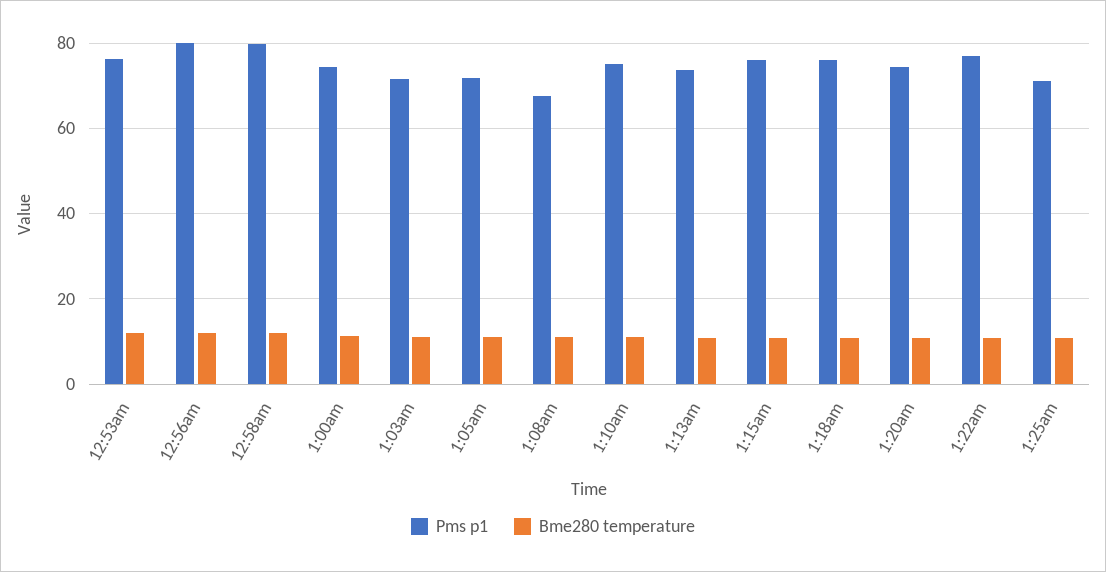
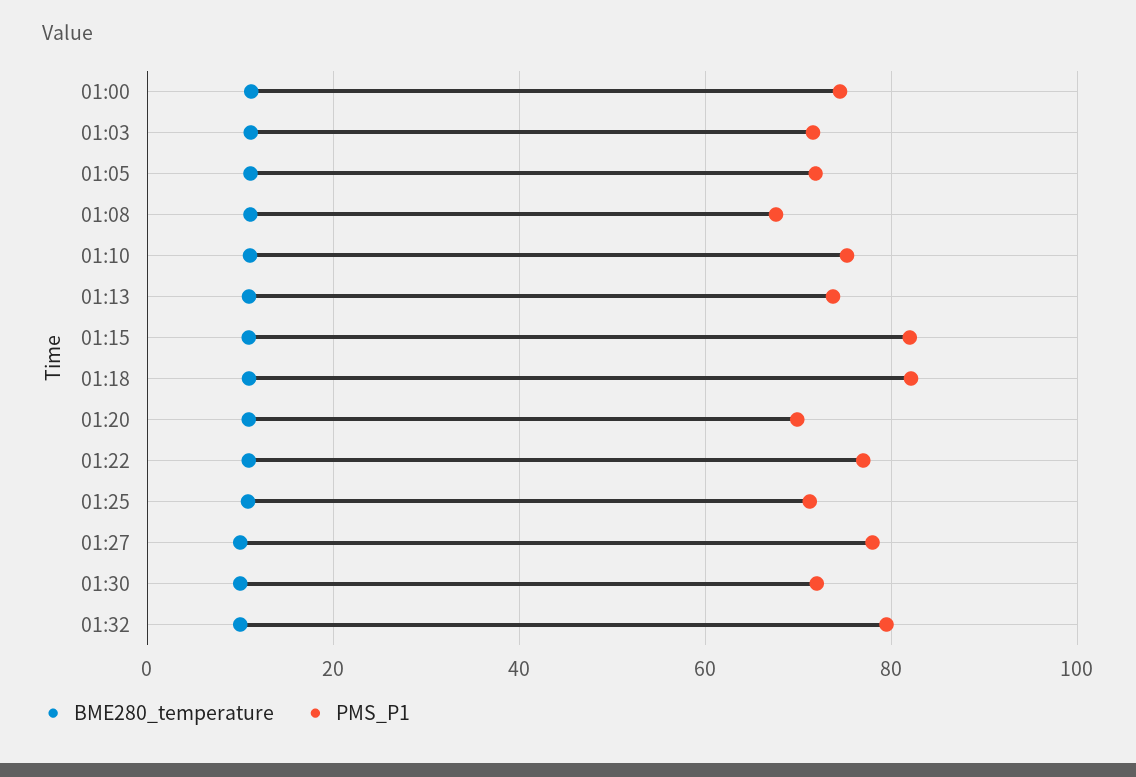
Pms p1, 12:53am: 76 -> none
Bme280 temperature, 12:53am: 12 -> none
Pms p1, 12:56am: 80 -> none
Bme280 temperature, 12:56am: 12 -> none
Pms p1, 12:58am: 80 -> none
Bme280 temperature, 12:58am: 12 -> none
Pms p1, 1:15am: 76 -> 82
Pms p1, 1:18am: 76 -> 82
Pms p1, 1:20am: 74 -> 70
Bme280 temperature, 01:27: none -> 10
Pms p1, 01:27: none -> 78
Bme280 temperature, 01:30: none -> 10
Pms p1, 01:30: none -> 72
Bme280 temperature, 01:32: none -> 10
Pms p1, 01:32: none -> 80

